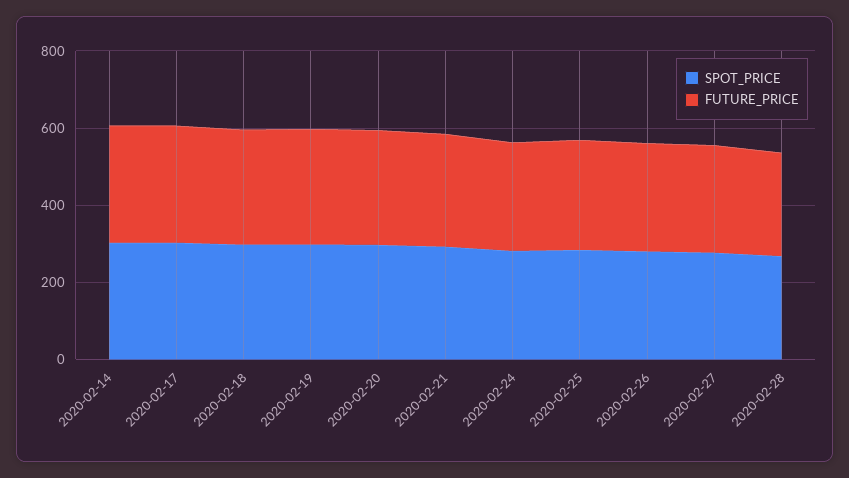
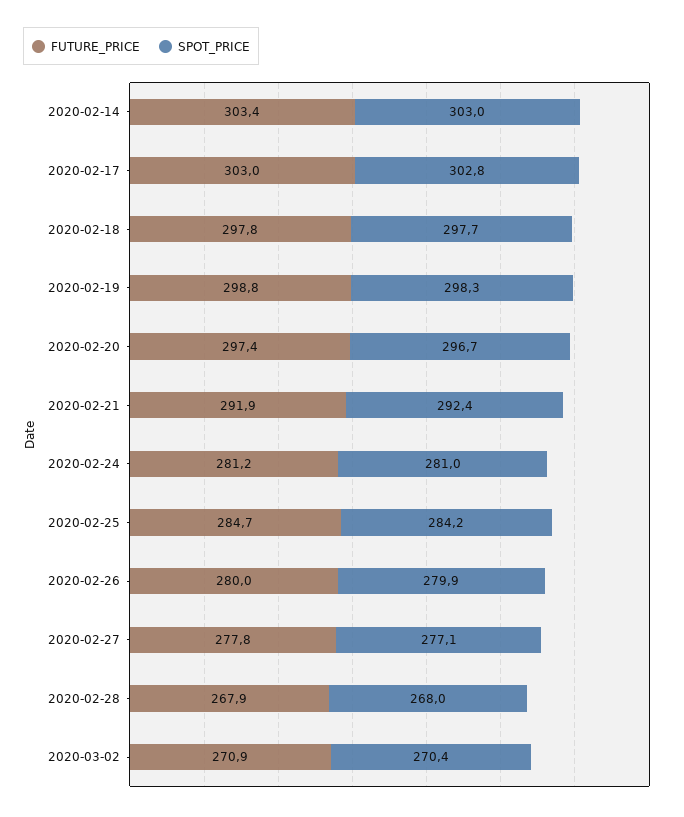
FUTURE_PRICE, 2020-03-02: none -> 270.9
SPOT_PRICE, 2020-03-02: none -> 270.4

